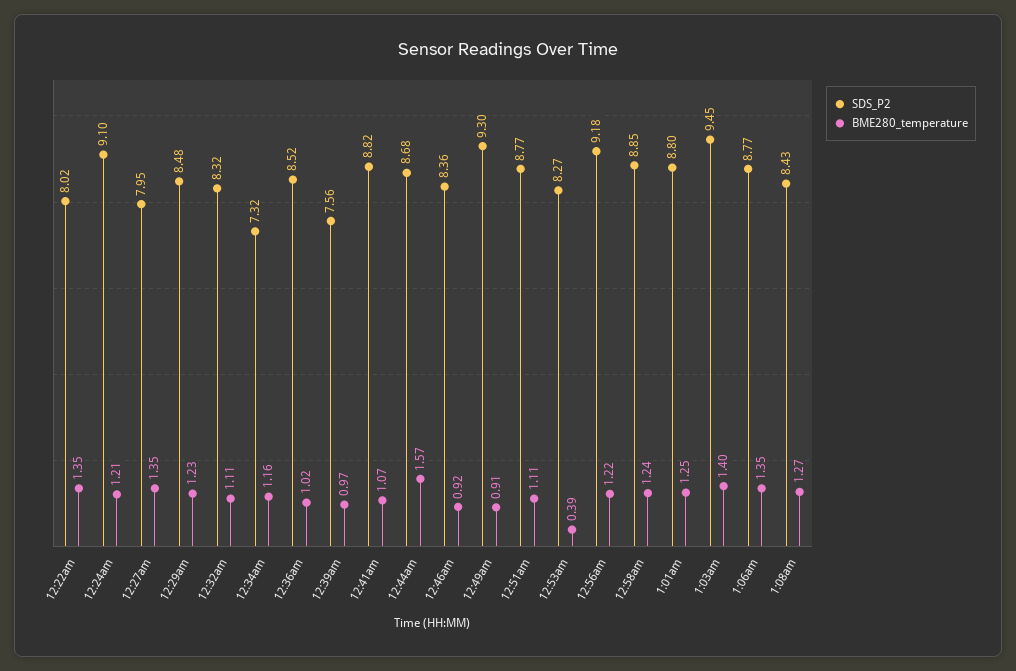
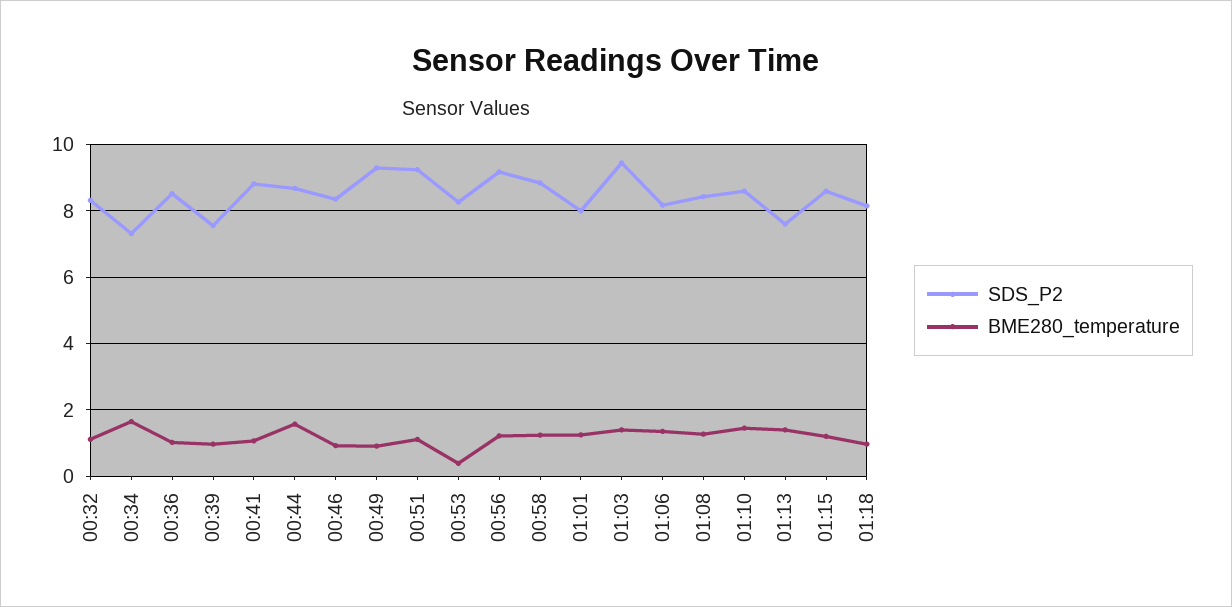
SDS_P2, 12:22am: 8.02 -> none
BME280_temperature, 12:22am: 1.35 -> none
SDS_P2, 12:24am: 9.1 -> none
BME280_temperature, 12:24am: 1.21 -> none
SDS_P2, 12:27am: 7.95 -> none
BME280_temperature, 12:27am: 1.35 -> none
SDS_P2, 12:29am: 8.48 -> none
BME280_temperature, 12:29am: 1.23 -> none
BME280_temperature, 12:34am: 1.16 -> 1.6
SDS_P2, 12:51am: 8.77 -> 9.2
SDS_P2, 1:01am: 8.8 -> 8
SDS_P2, 1:06am: 8.77 -> 8.2
SDS_P2, 01:10: none -> 8.6
BME280_temperature, 01:10: none -> 1.4
SDS_P2, 01:13: none -> 7.6
BME280_temperature, 01:13: none -> 1.4
SDS_P2, 01:15: none -> 8.6
BME280_temperature, 01:15: none -> 1.2
SDS_P2, 01:18: none -> 8.2
BME280_temperature, 01:18: none -> 1

